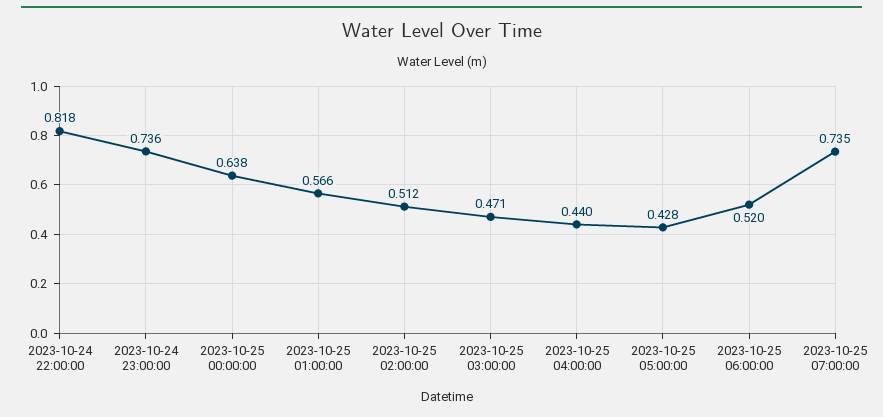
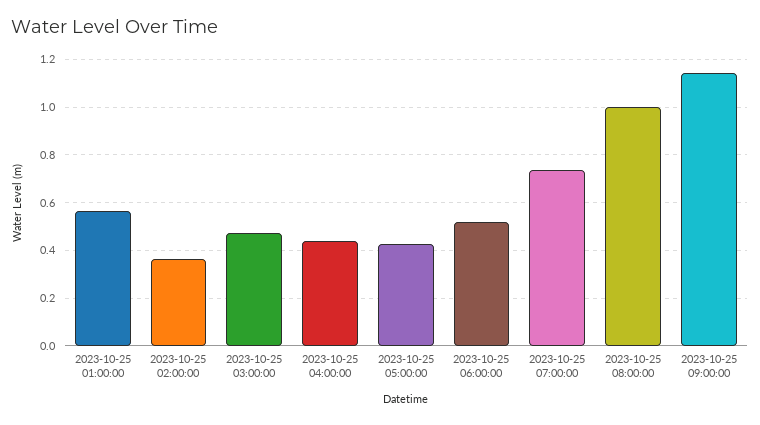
2023-10-24 22:00:00: 0.818 -> none
2023-10-24 23:00:00: 0.736 -> none
2023-10-25 00:00:00: 0.638 -> none
2023-10-25 02:00:00: 0.512 -> 0.35
2023-10-25 08:00:00: none -> 1
2023-10-25 09:00:00: none -> 1.15

